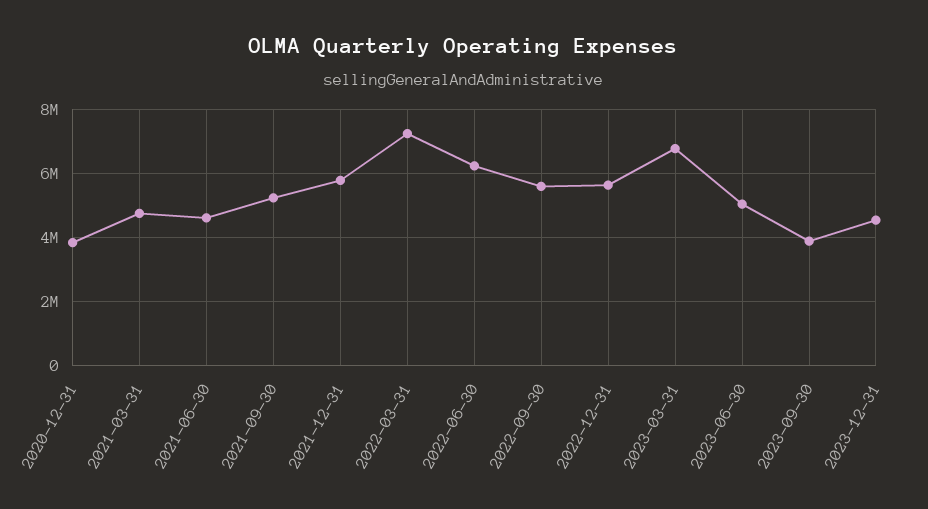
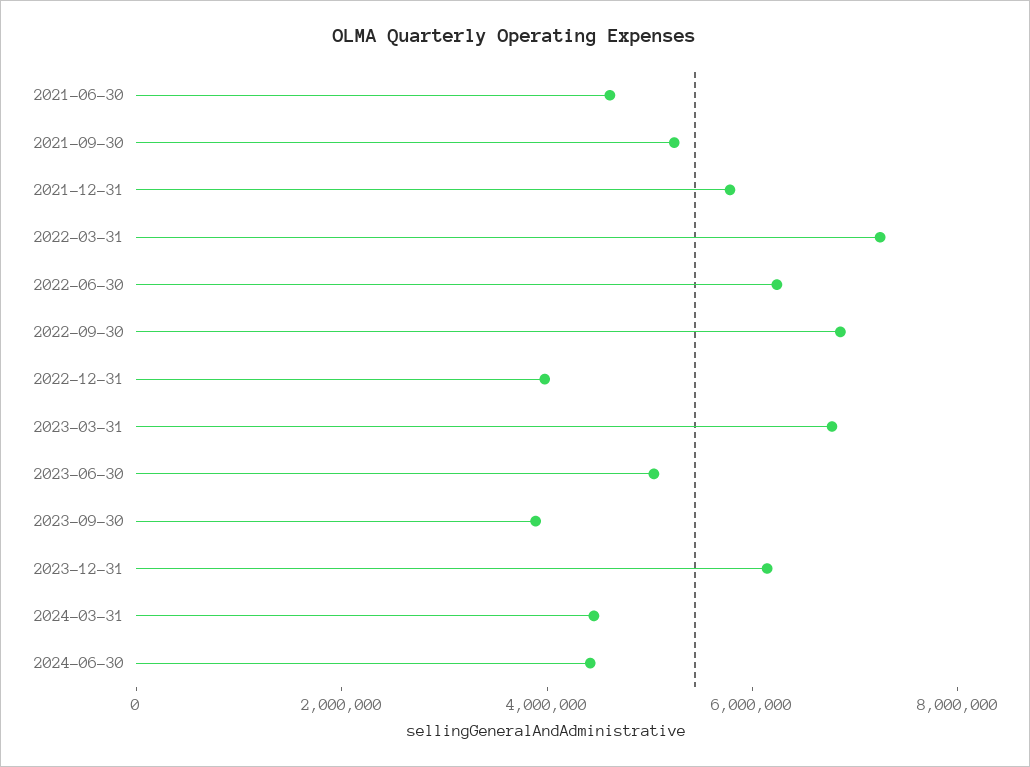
2020-12-31: 3800000 -> none
2021-03-31: 4800000 -> none
2022-09-30: 5600000 -> 7000000
2022-12-31: 5600000 -> 4000000
2023-12-31: 4600000 -> 6000000
2024-03-31: none -> 4500000
2024-06-30: none -> 4500000

